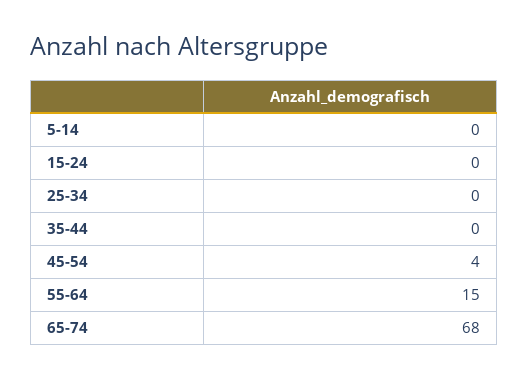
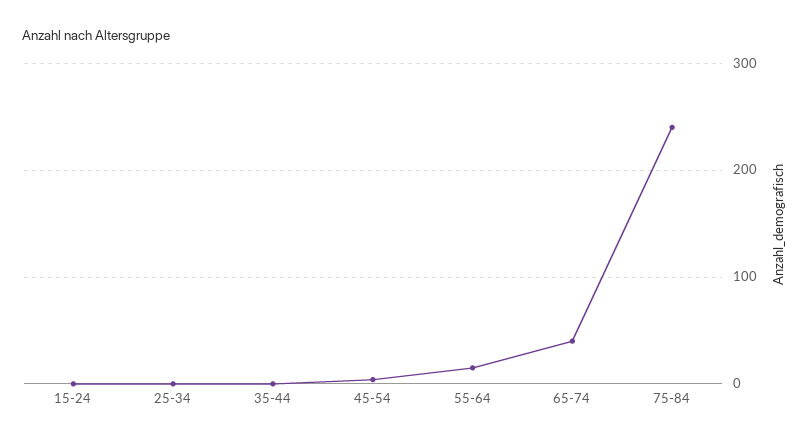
5-14: 0 -> none
65-74: 68 -> 40
75-84: none -> 240

